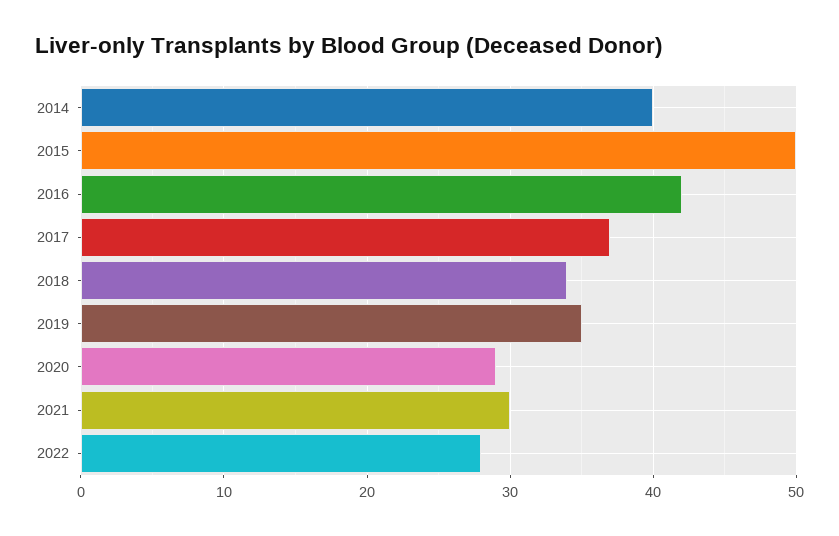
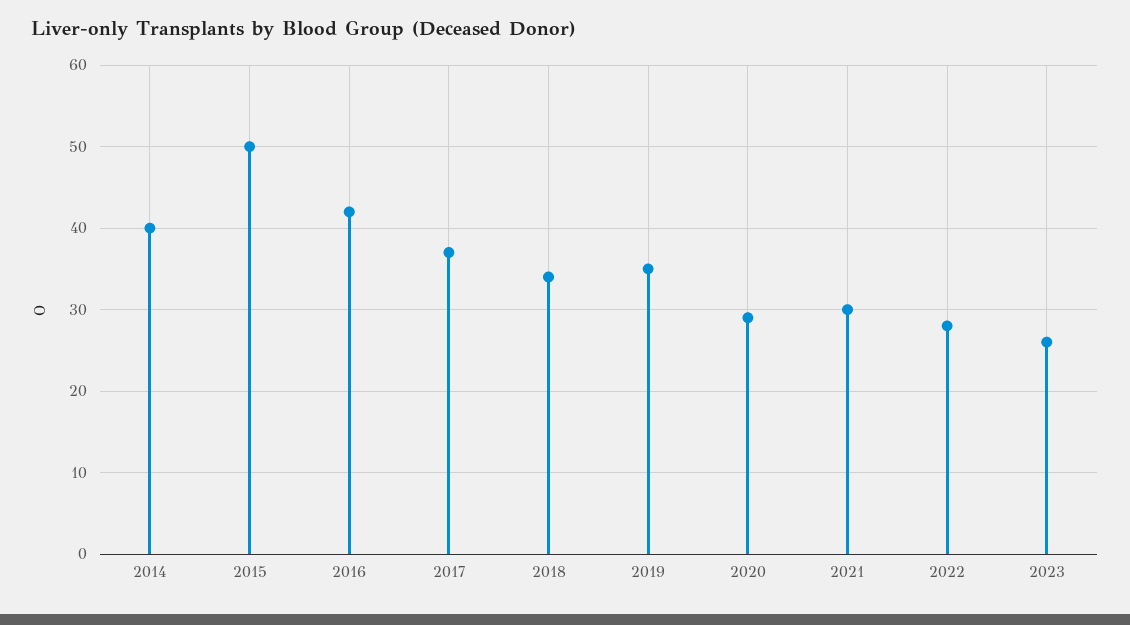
2023: none -> 26

